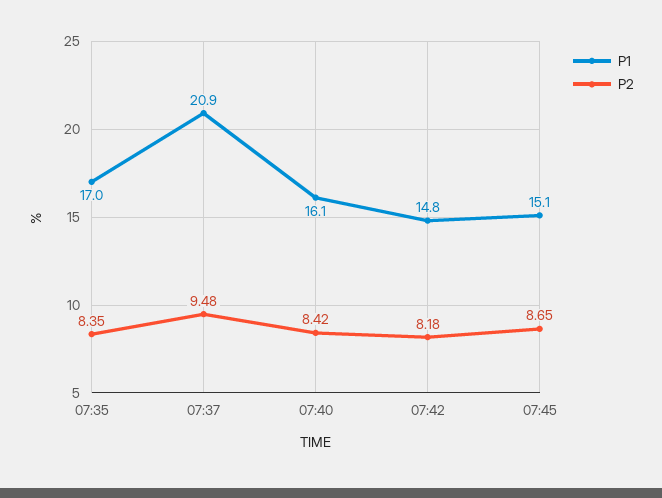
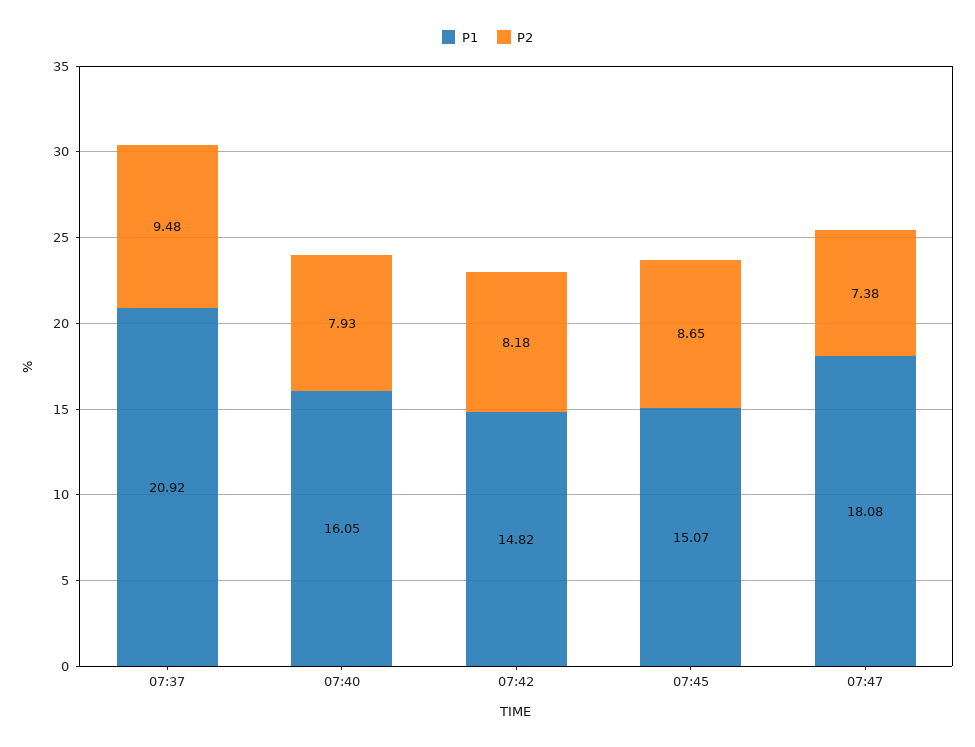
P1, 07:35: 17 -> none
P2, 07:35: 8.35 -> none
P2, 07:40: 8.42 -> 7.93
P1, 07:47: none -> 18.08
P2, 07:47: none -> 7.38

